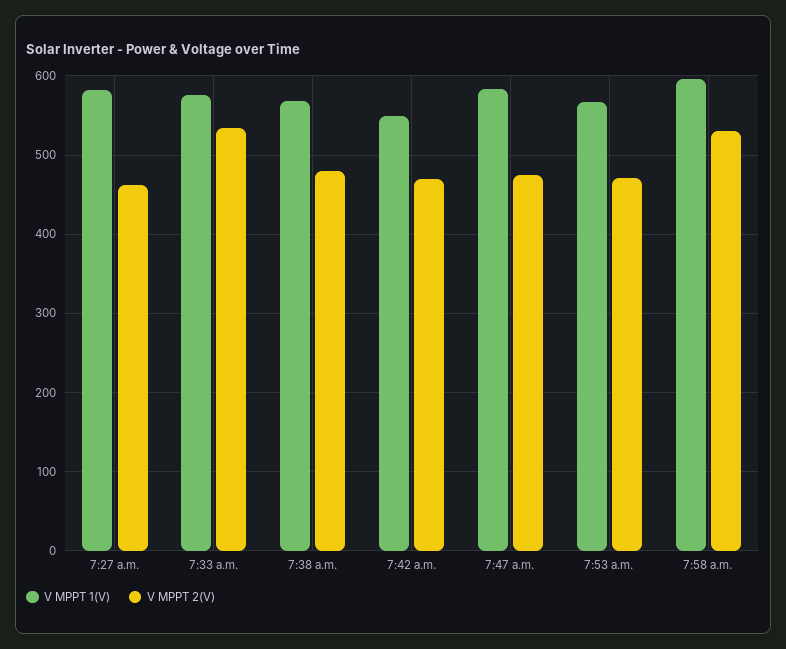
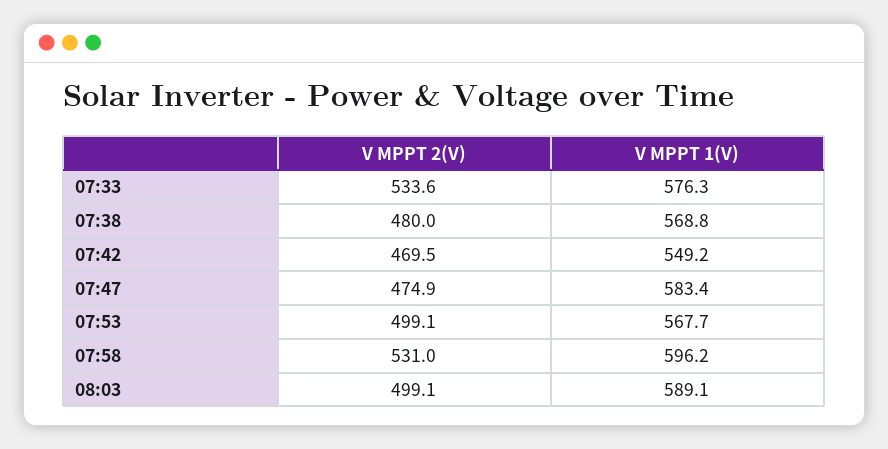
V MPPT 1(V), 7:27 a.m.: 580 -> none
V MPPT 2(V), 7:27 a.m.: 460 -> none
V MPPT 2(V), 7:53 a.m.: 470 -> 499.1
V MPPT 2(V), 08:03: none -> 499.1
V MPPT 1(V), 08:03: none -> 589.1

